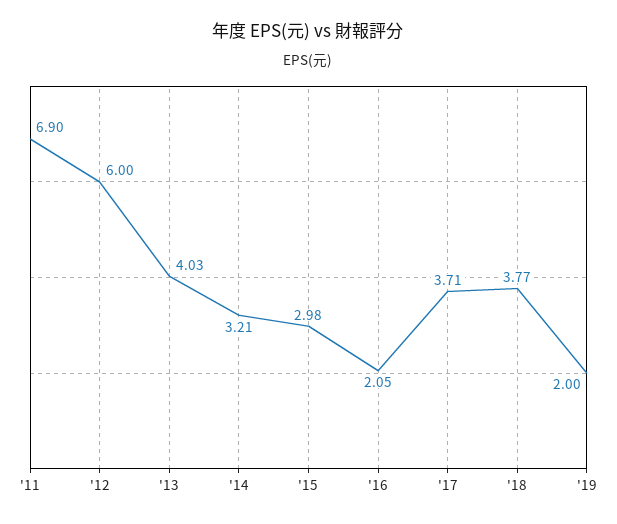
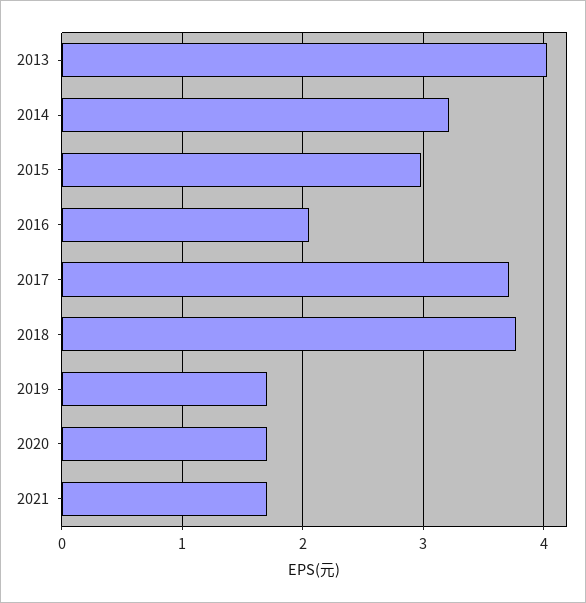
'11: 6.9 -> none
'12: 6 -> none
'19: 2 -> 1.7
2020: none -> 1.7
2021: none -> 1.7

